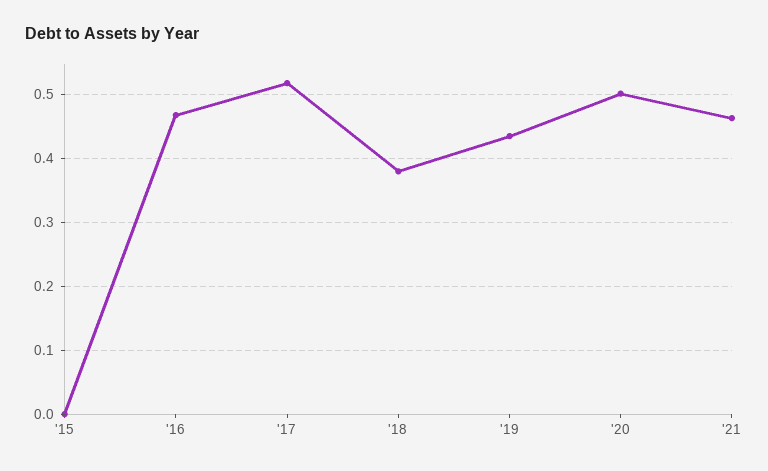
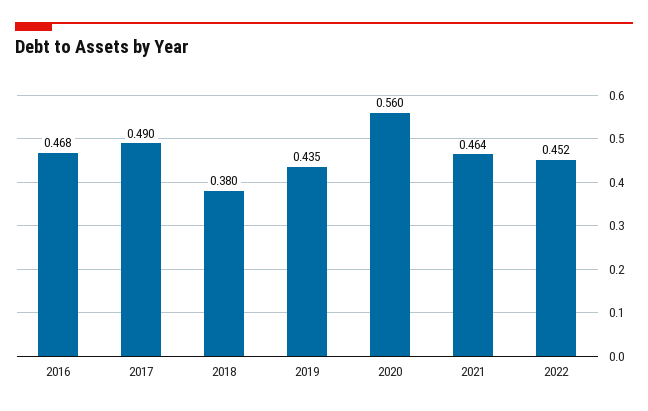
'15: 0 -> none
'17: 0.52 -> 0.49
'20: 0.5 -> 0.56
2022: none -> 0.452

